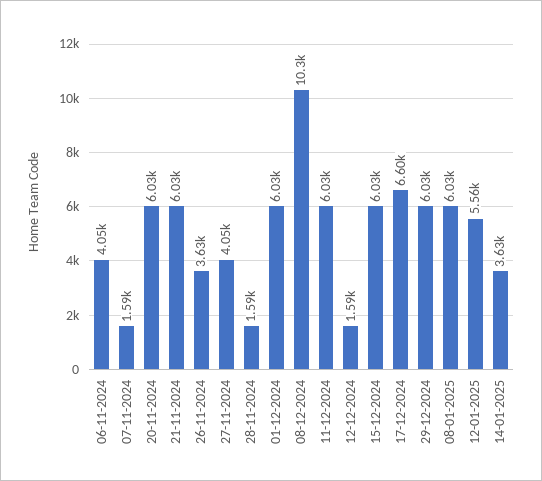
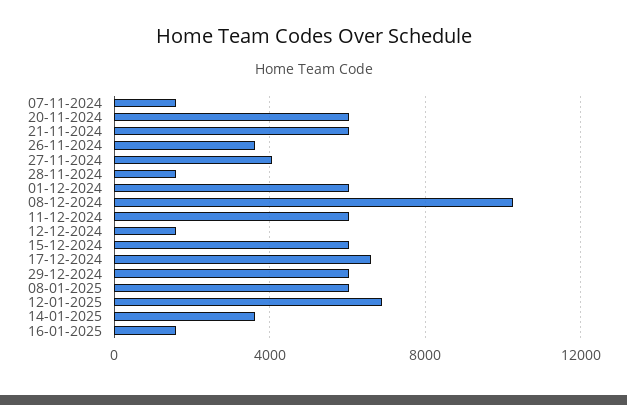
06-11-2024: 4050 -> none
12-01-2025: 5560 -> 7000
16-01-2025: none -> 1500

